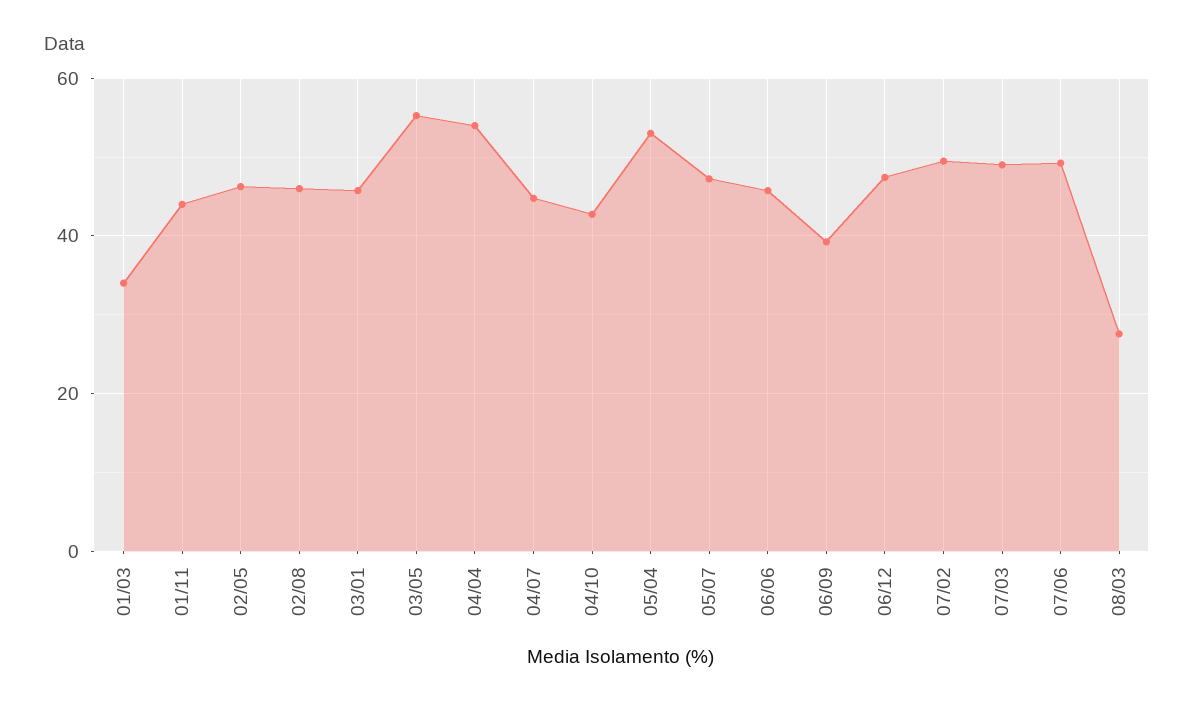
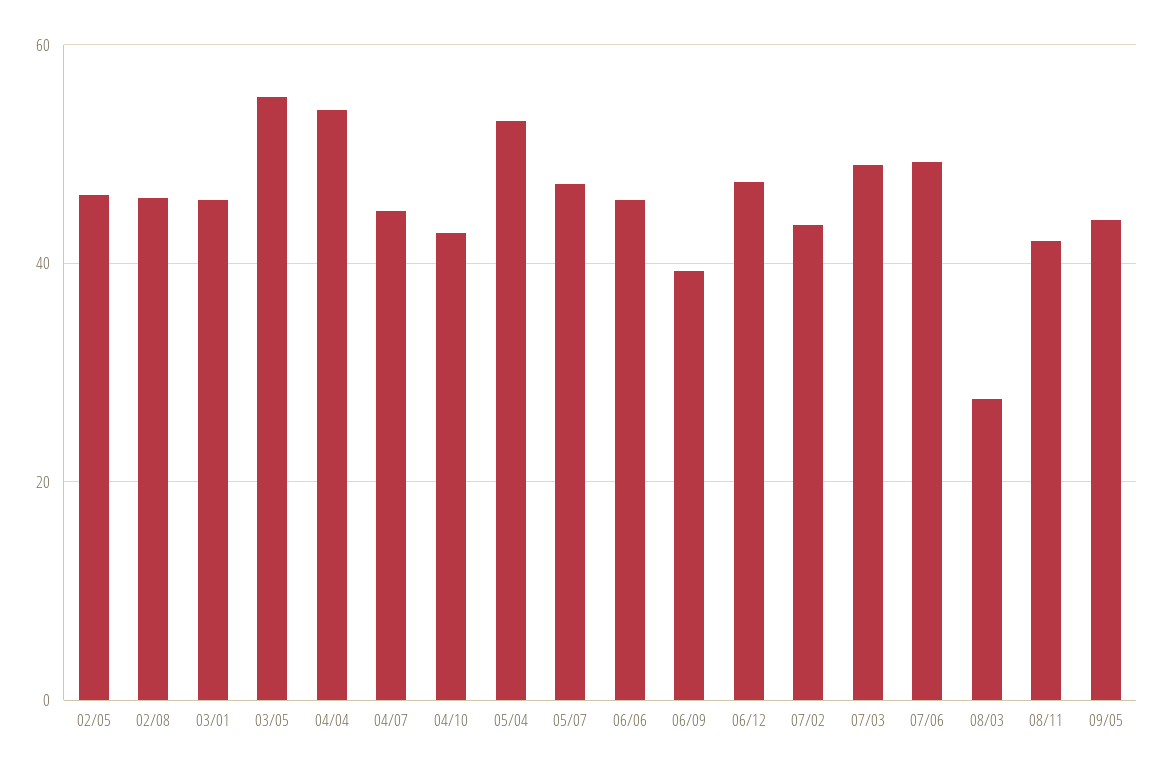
01/03: 34 -> none
01/11: 44 -> none
07/02: 50 -> 44
08/11: none -> 42
09/05: none -> 44

